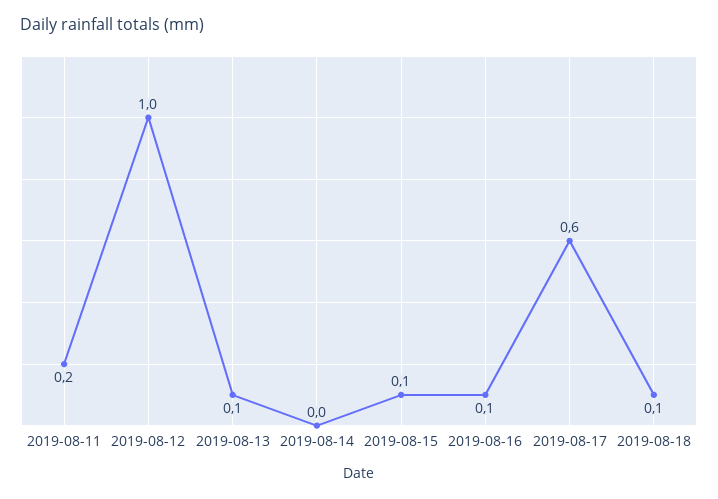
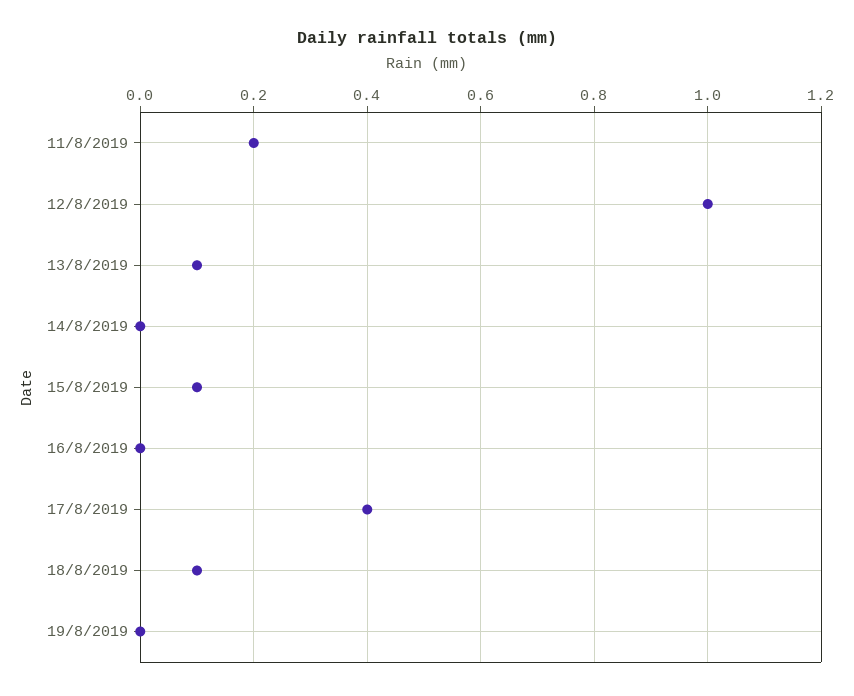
2019-08-16: 0.1 -> 0
2019-08-17: 0.6 -> 0.4
19/8/2019: none -> 0

